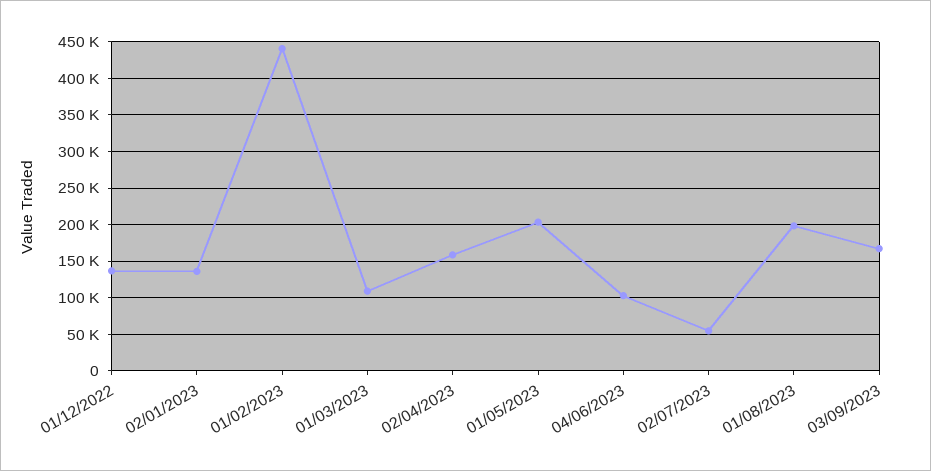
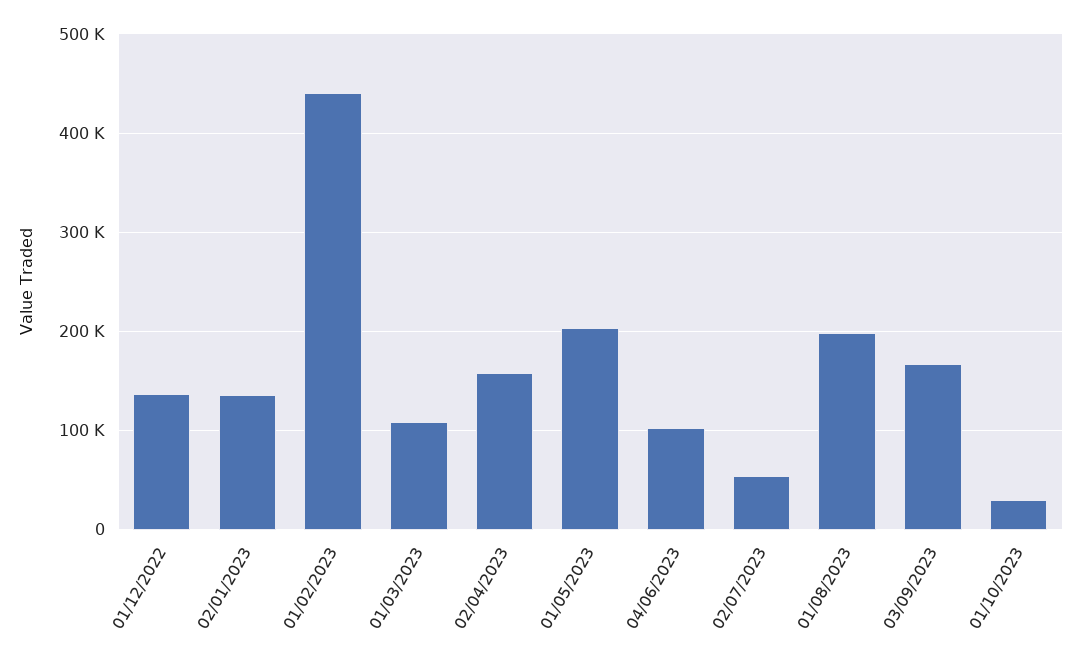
01/10/2023: none -> 30000

